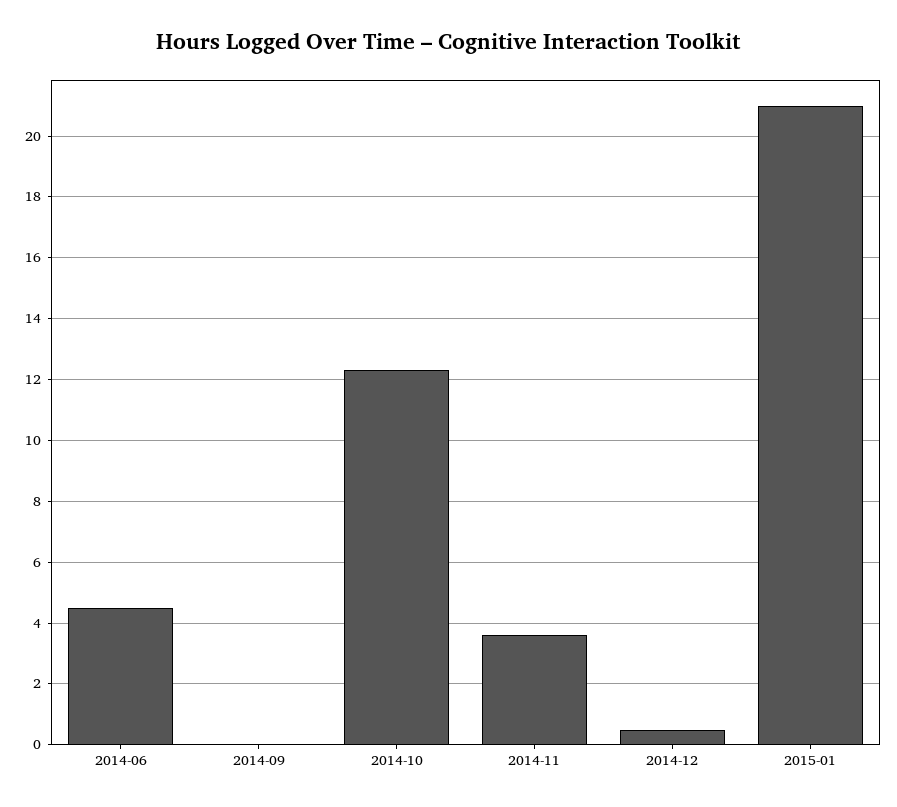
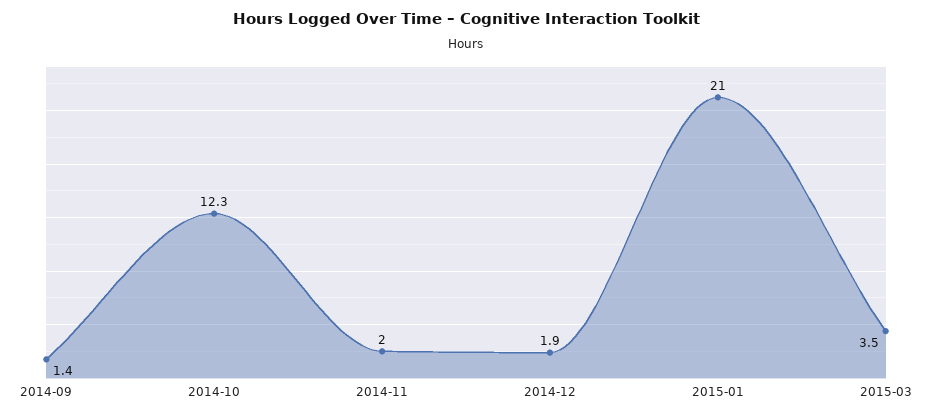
2014-06: 4.5 -> none
2014-09: 0 -> 1.4
2014-11: 3.5 -> 2
2014-12: 0.5 -> 1.9
2015-03: none -> 3.5

